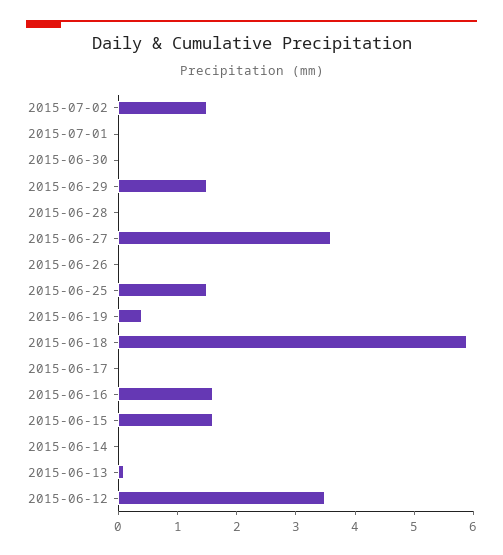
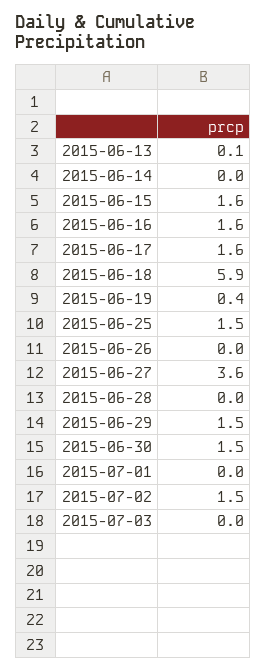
2015-06-30: 0 -> 1.5
2015-06-17: 0 -> 1.6
2015-06-12: 3.5 -> none
2015-07-03: none -> 0

